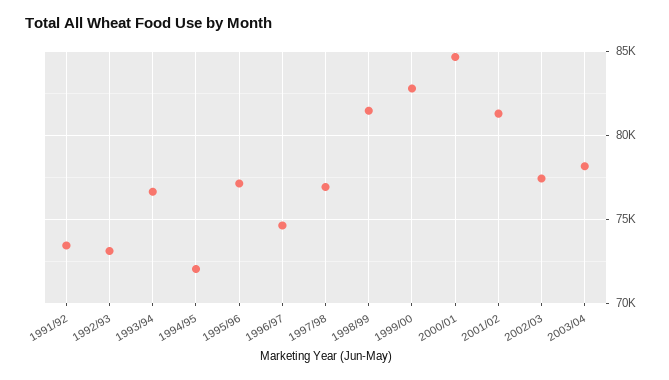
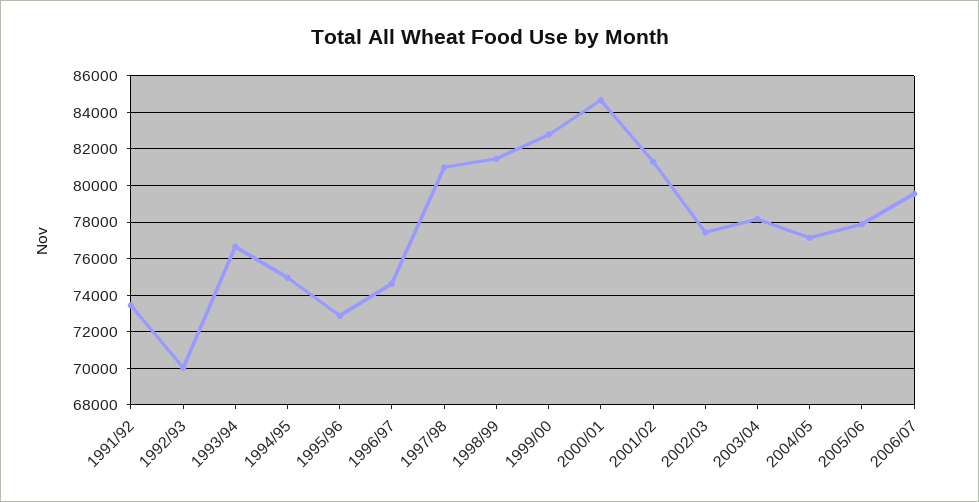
1992/93: 73000 -> 70000
1994/95: 72000 -> 75000
1995/96: 77000 -> 73000
1997/98: 77000 -> 81000
2004/05: none -> 77000
2005/06: none -> 78000
2006/07: none -> 79500

